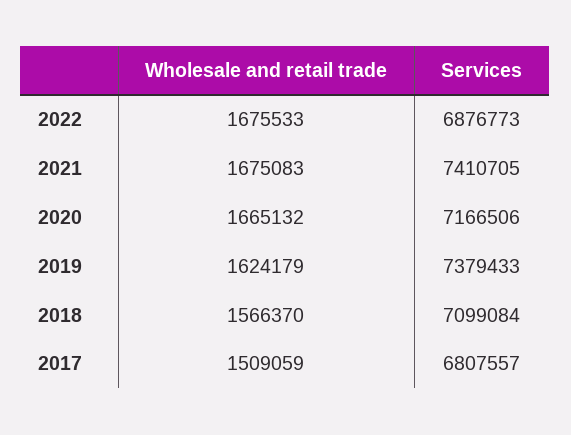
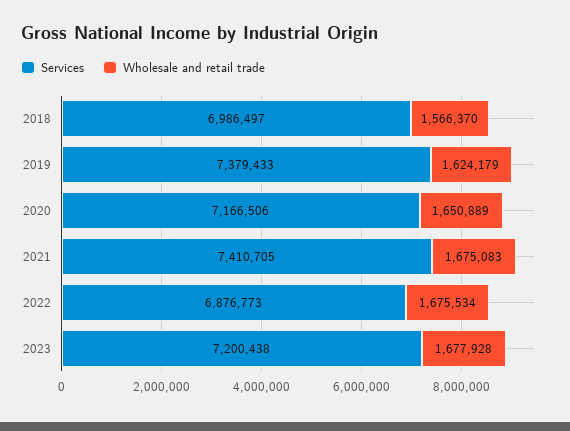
Wholesale and retail trade, 2022: 1675533 -> 1675534
Wholesale and retail trade, 2020: 1665132 -> 1650889
Services, 2018: 7099084 -> 6986497
Wholesale and retail trade, 2017: 1509059 -> none
Services, 2017: 6807557 -> none
Services, 2023: none -> 7200438
Wholesale and retail trade, 2023: none -> 1677928

